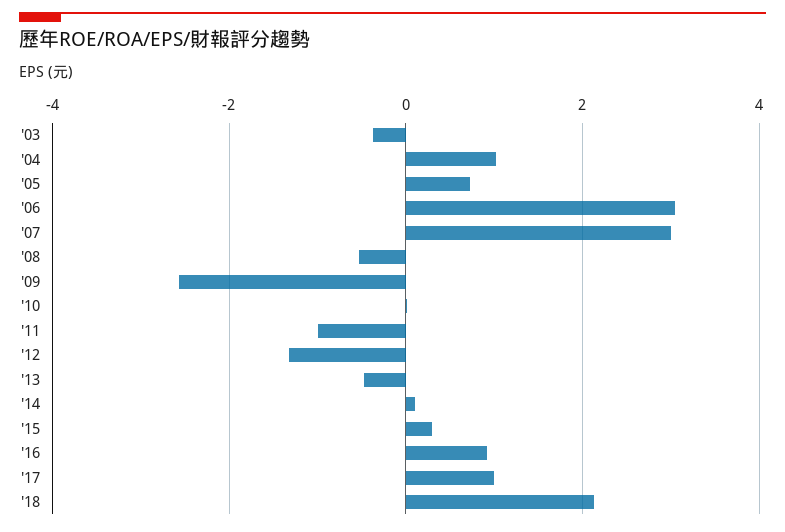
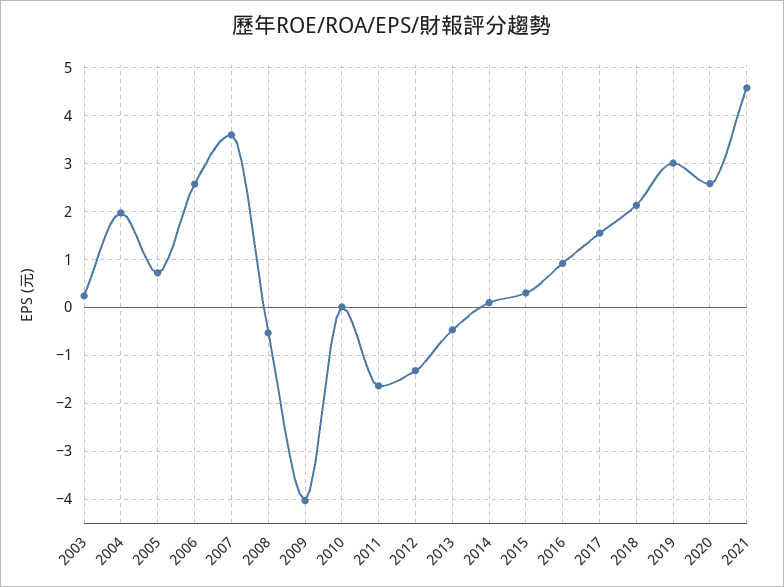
'03: -0.4 -> 0.2
'04: 1 -> 2
'06: 3 -> 2.6
'07: 3 -> 3.6
'09: -2.6 -> -4
'11: -1 -> -1.6
'17: 1 -> 1.6
2019: none -> 3
2020: none -> 2.6
2021: none -> 4.6

